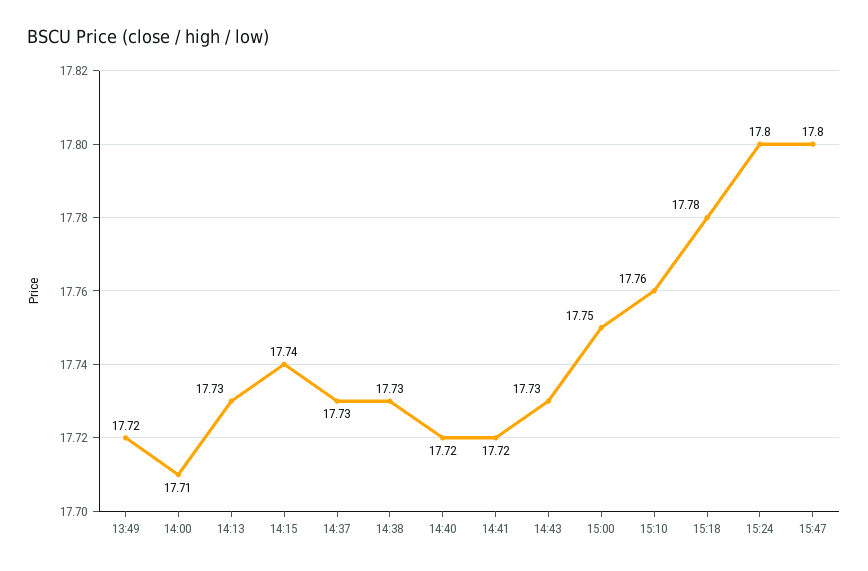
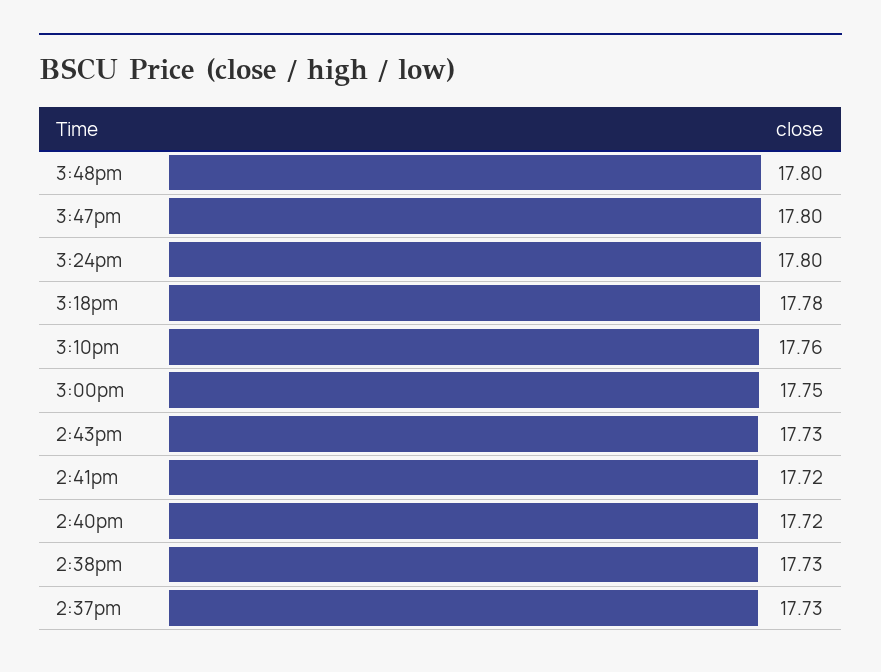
13:49: 17.72 -> none
14:00: 17.71 -> none
14:13: 17.73 -> none
14:15: 17.74 -> none
3:48pm: none -> 17.8

